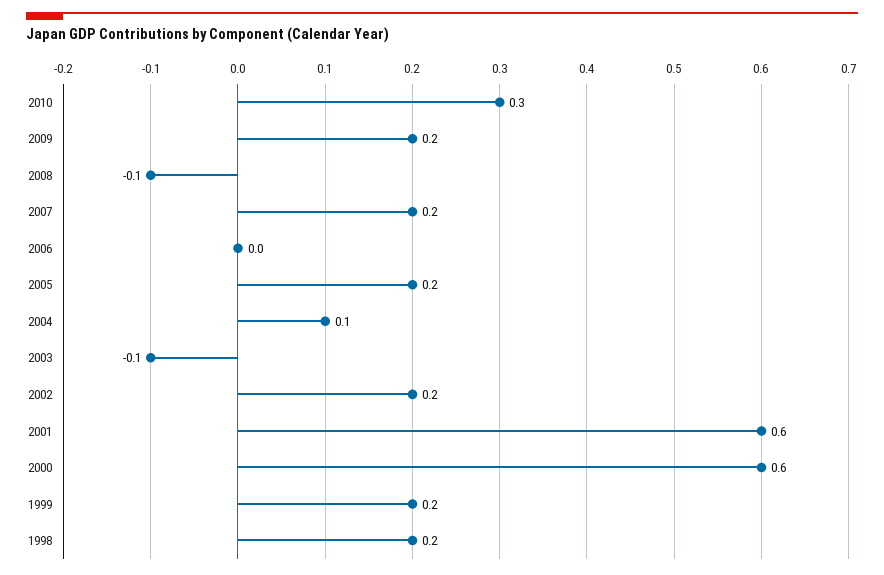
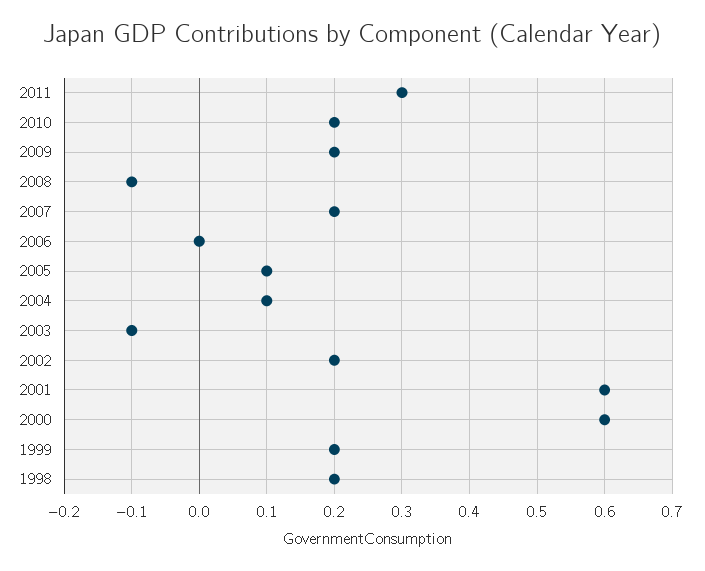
2010: 0.3 -> 0.2
2005: 0.2 -> 0.1
2011: none -> 0.3

